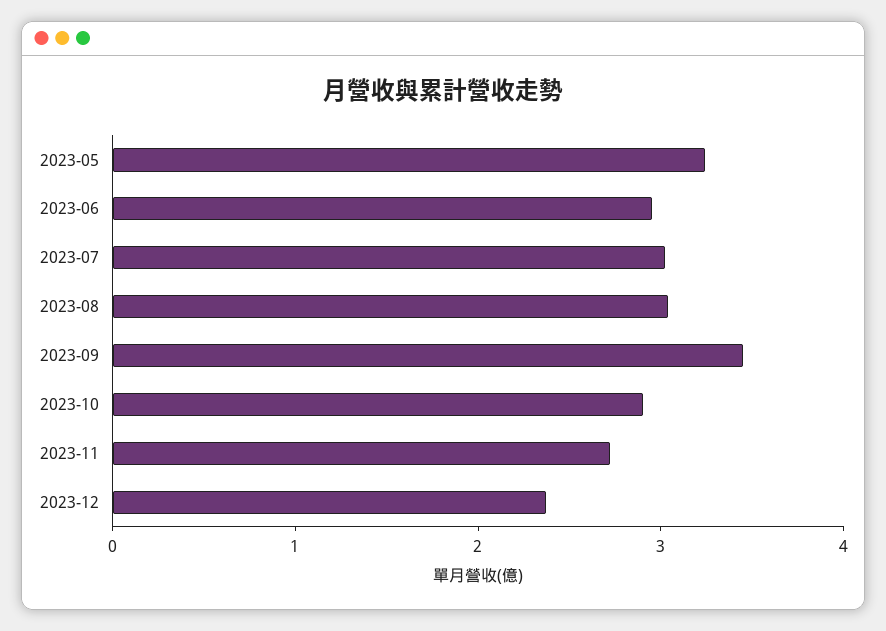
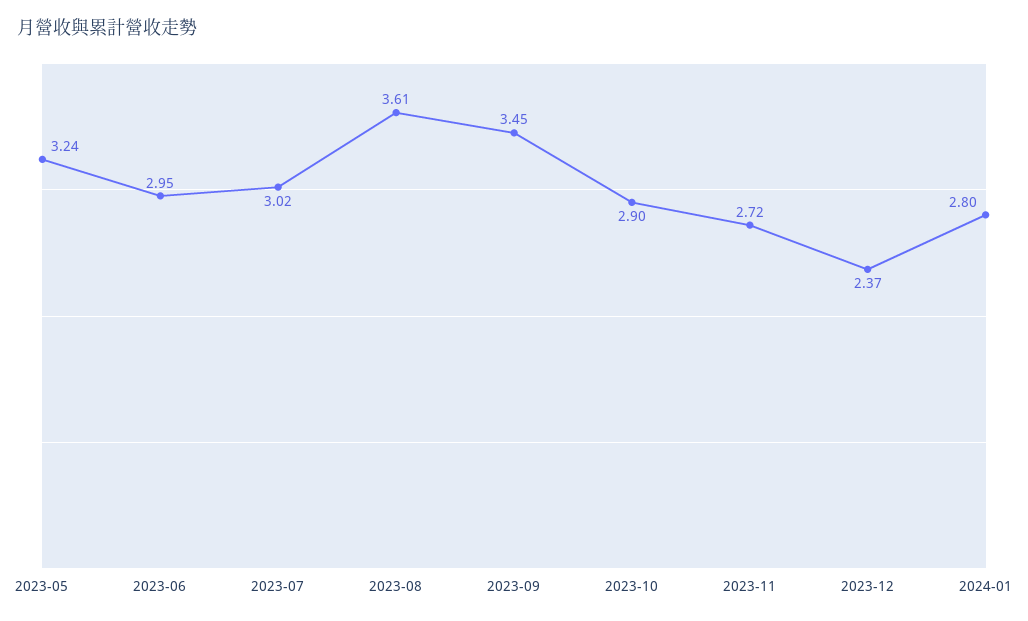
2023-08: 3 -> 3.61
2024-01: none -> 2.8

